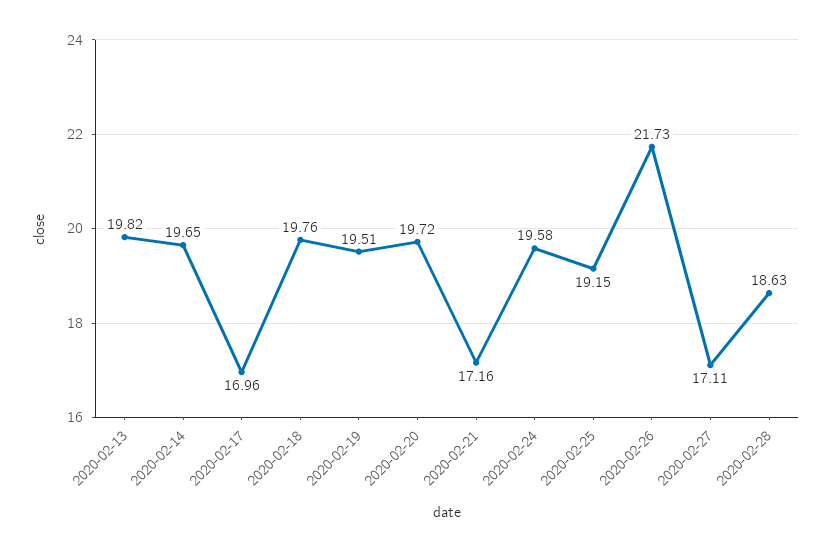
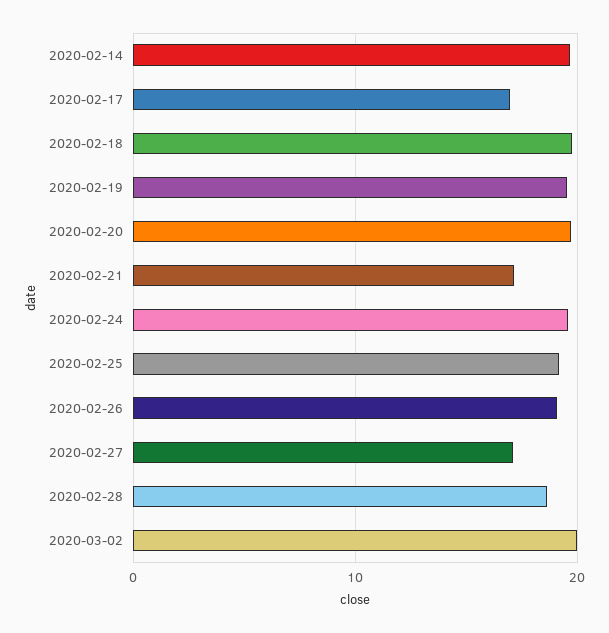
2020-02-13: 19.82 -> none
2020-02-26: 21.73 -> 19
2020-03-02: none -> 20

